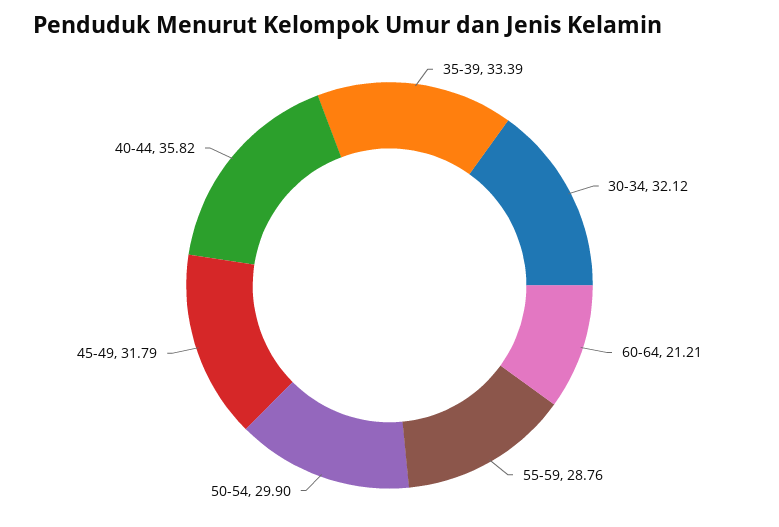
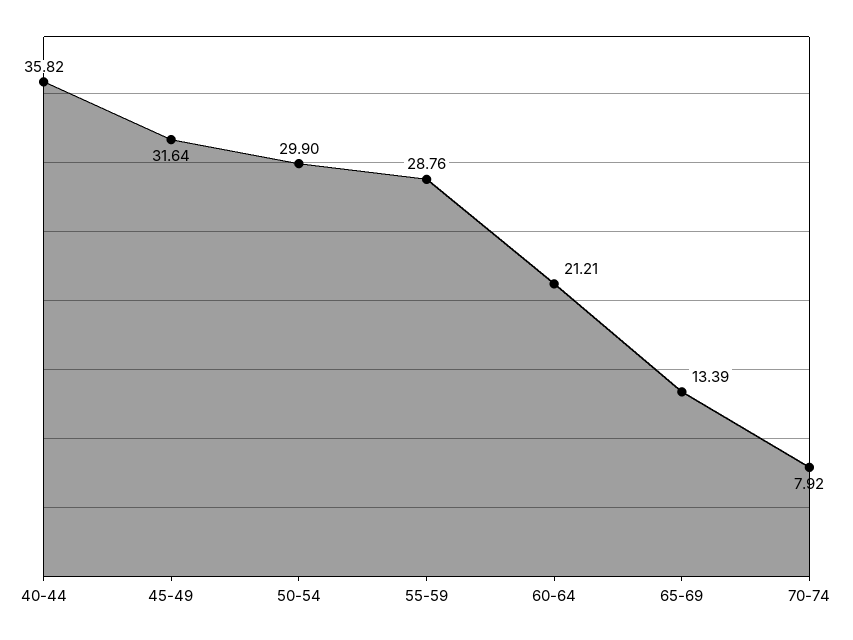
35-39: 33.39 -> none
30-34: 32.12 -> none
45-49: 31.79 -> 31.64
65-69: none -> 13.39
70-74: none -> 7.92

